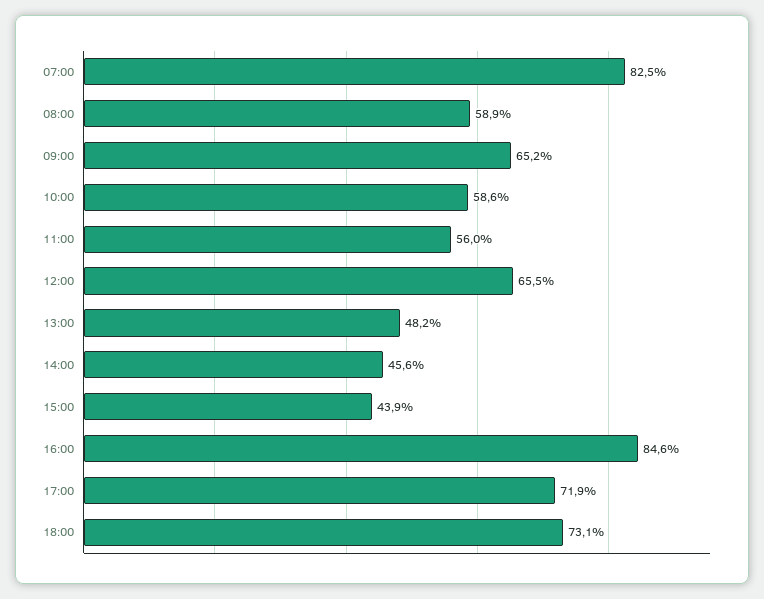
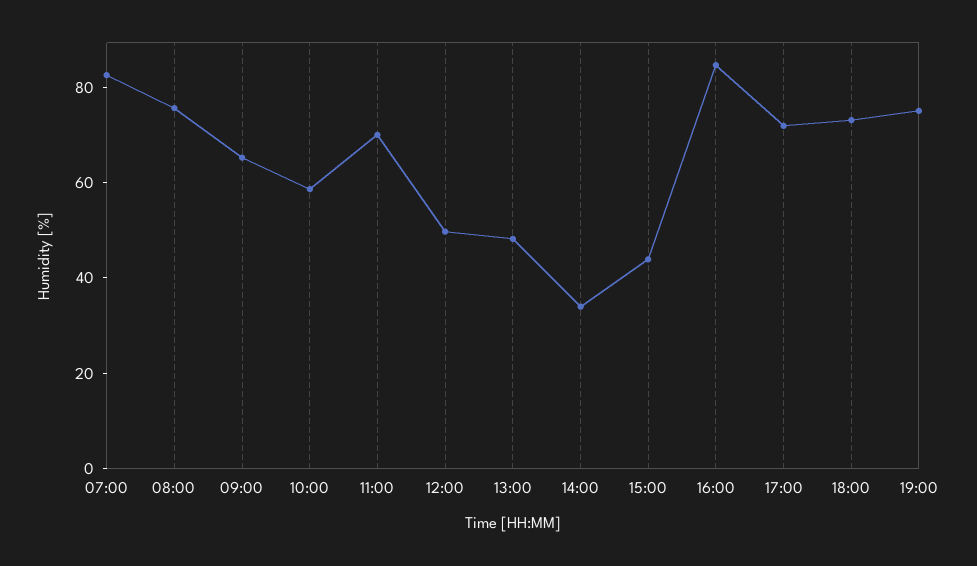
08:00: 58.9 -> 75
11:00: 56 -> 70
12:00: 65.5 -> 50
14:00: 45.6 -> 35
19:00: none -> 75

